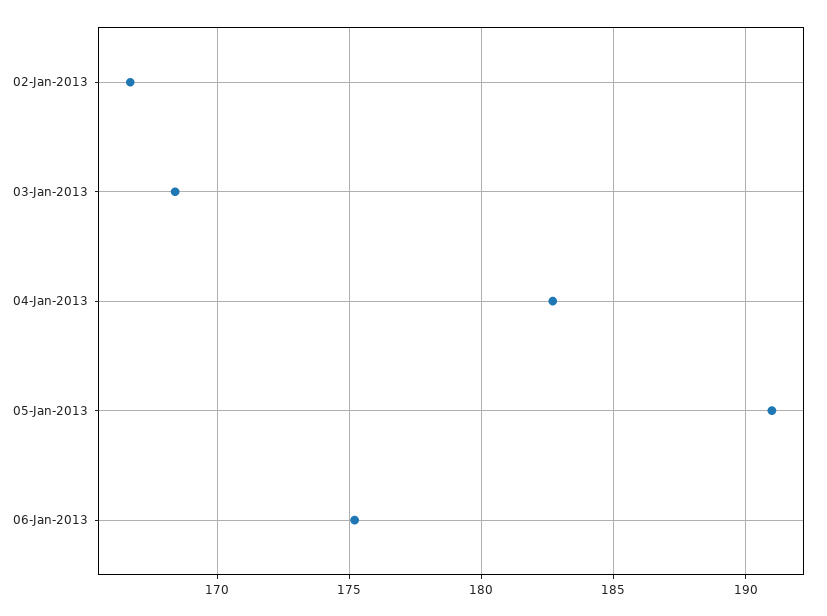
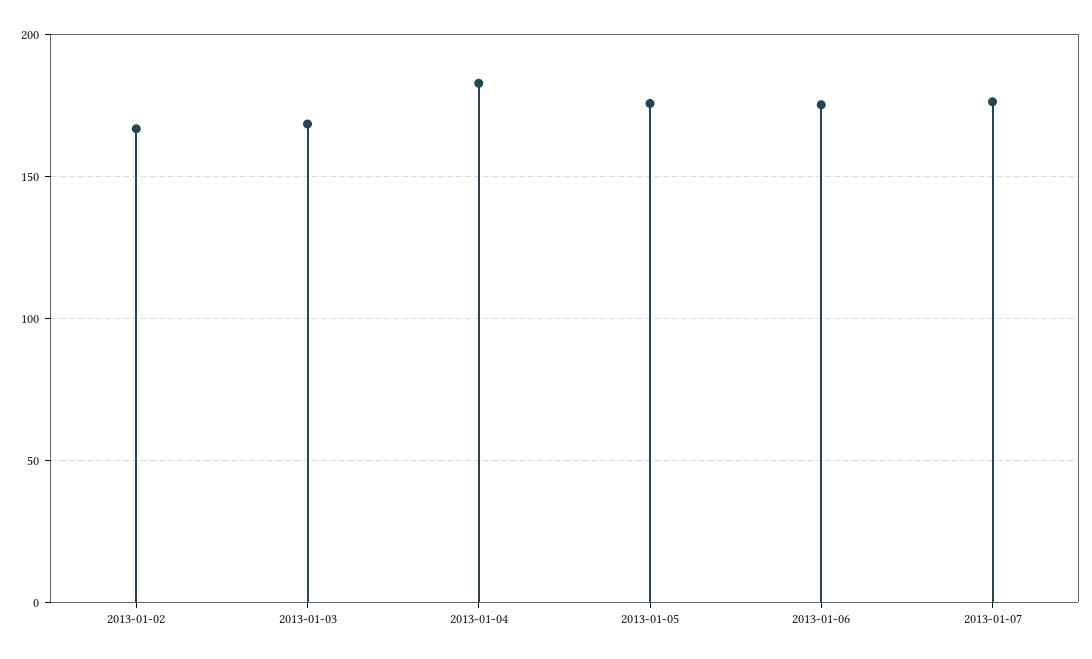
05-Jan-2013: 191 -> 175
2013-01-07: none -> 175

